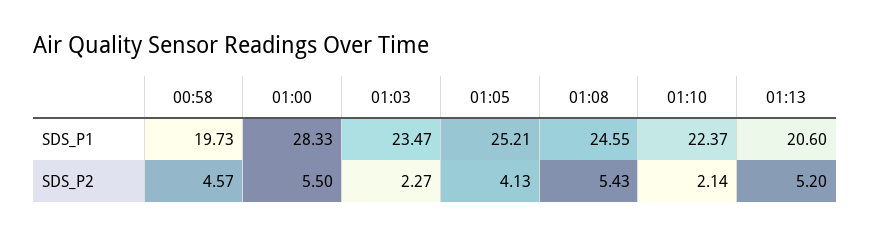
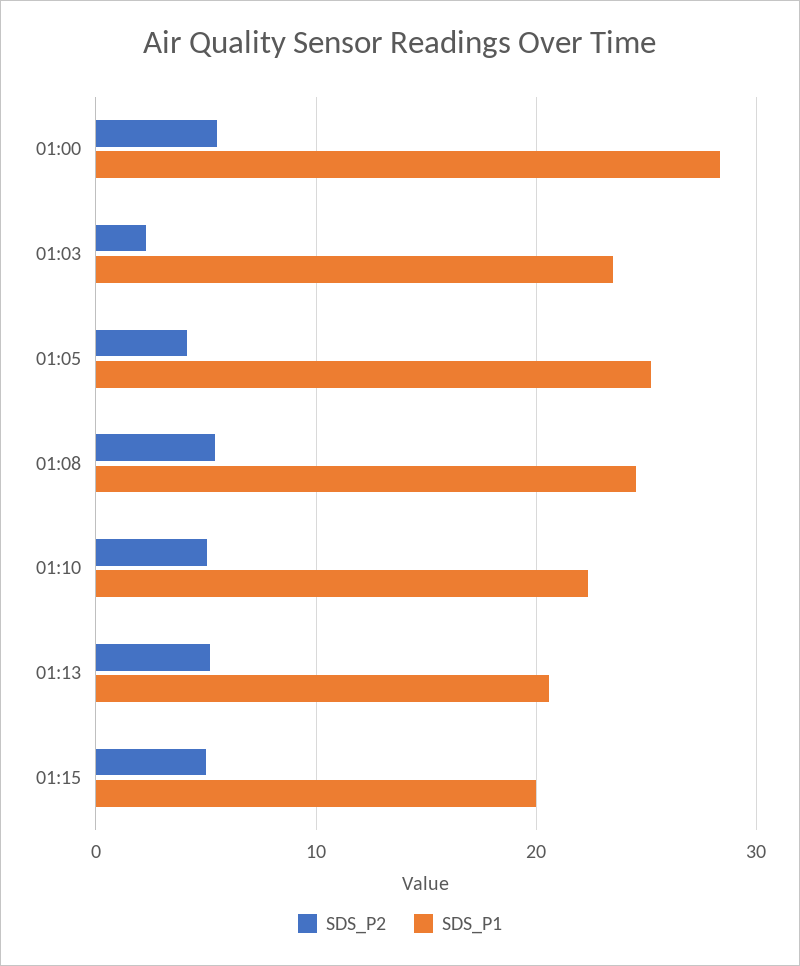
SDS_P1, 00:58: 19.73 -> none
SDS_P2, 00:58: 4.57 -> none
SDS_P2, 01:10: 2.14 -> 5
SDS_P2, 01:15: none -> 5
SDS_P1, 01:15: none -> 20

